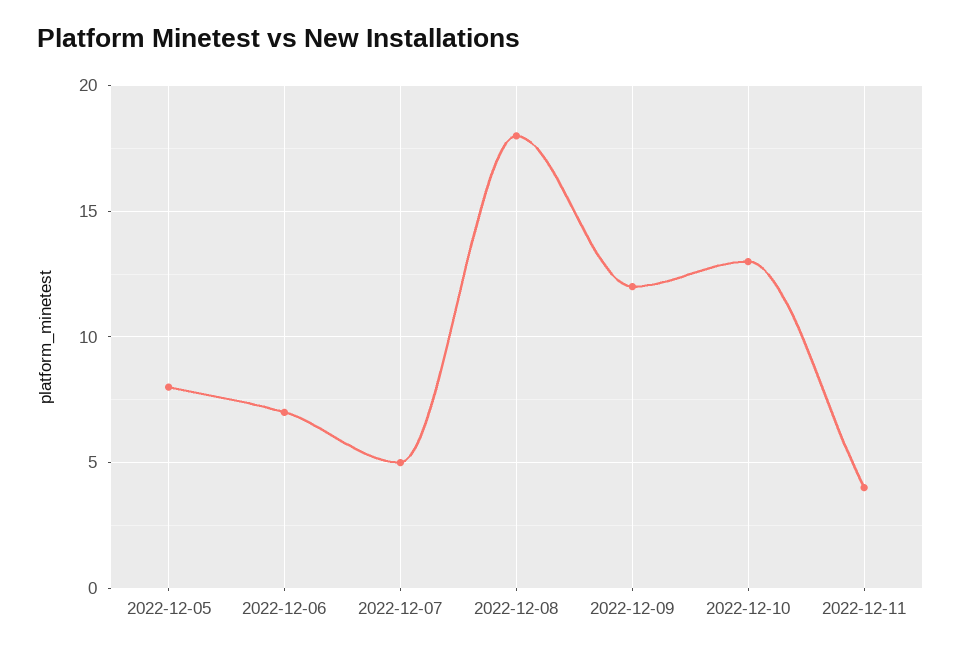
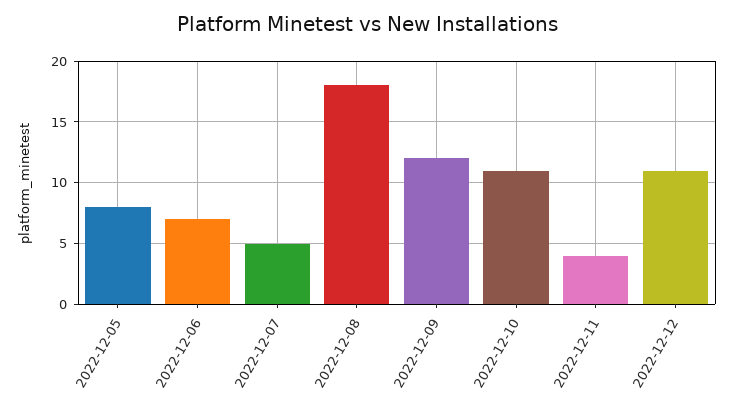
2022-12-10: 13 -> 11
2022-12-12: none -> 11

